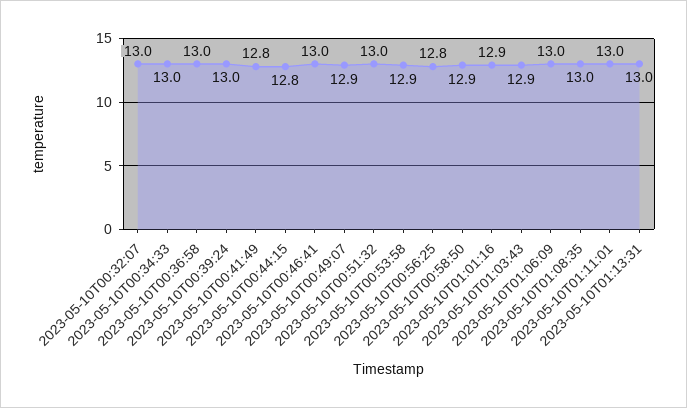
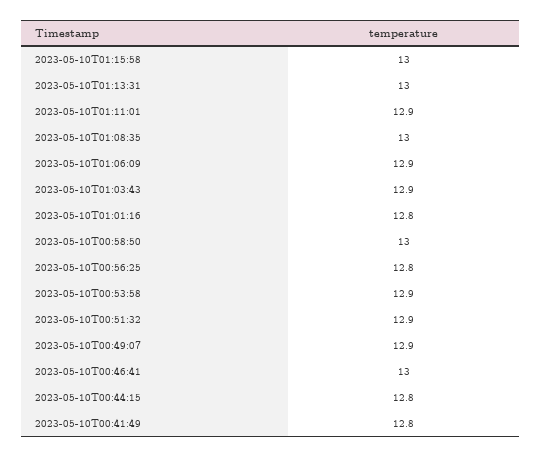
2023-05-10T00:32:07: 13 -> none
2023-05-10T00:34:33: 13 -> none
2023-05-10T00:36:58: 13 -> none
2023-05-10T00:39:24: 13 -> none
2023-05-10T00:51:32: 13 -> 12.9
2023-05-10T00:58:50: 12.9 -> 13
2023-05-10T01:01:16: 12.9 -> 12.8
2023-05-10T01:06:09: 13 -> 12.9
2023-05-10T01:11:01: 13 -> 12.9
2023-05-10T01:15:58: none -> 13

